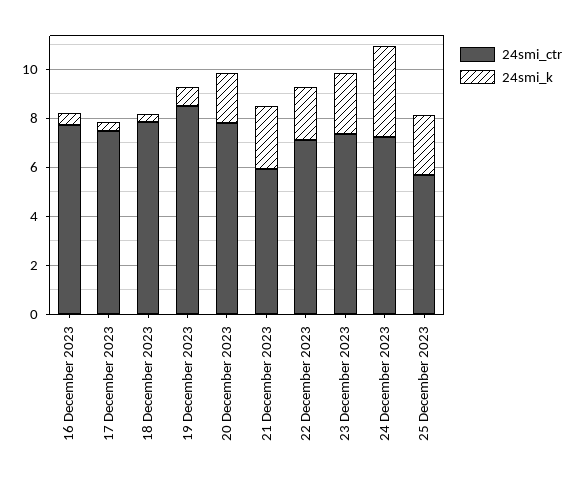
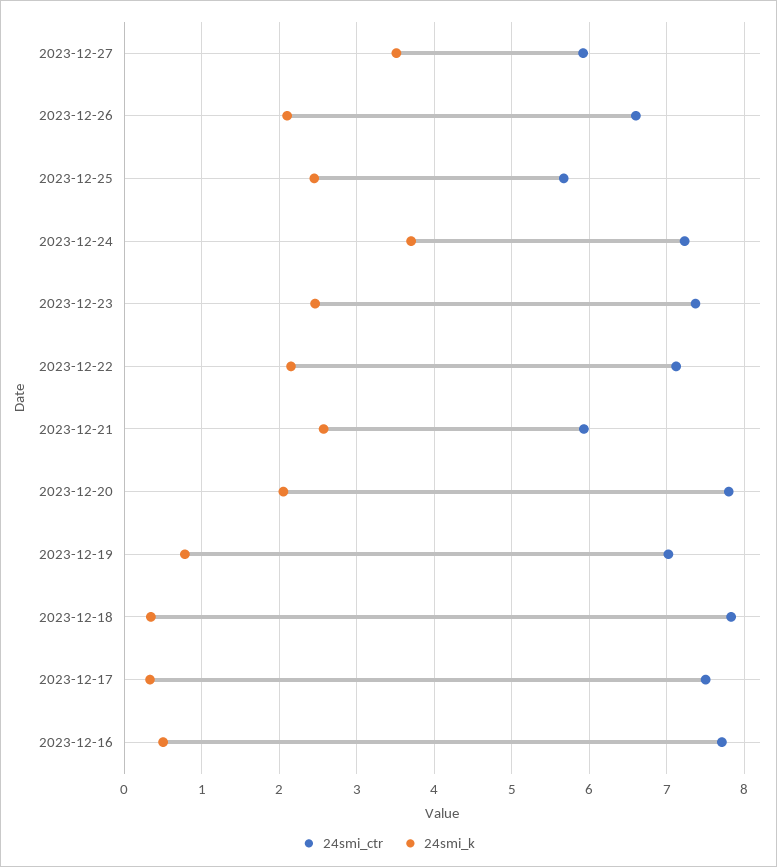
24smi_ctr, 19 December 2023: 8.5 -> 7
24smi_ctr, 2023-12-27: none -> 5.9
24smi_k, 2023-12-27: none -> 3.5
24smi_ctr, 2023-12-26: none -> 6.6
24smi_k, 2023-12-26: none -> 2.1

